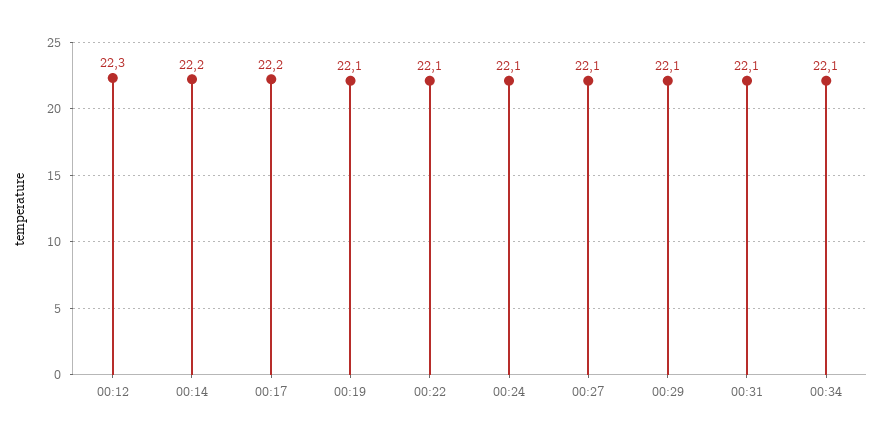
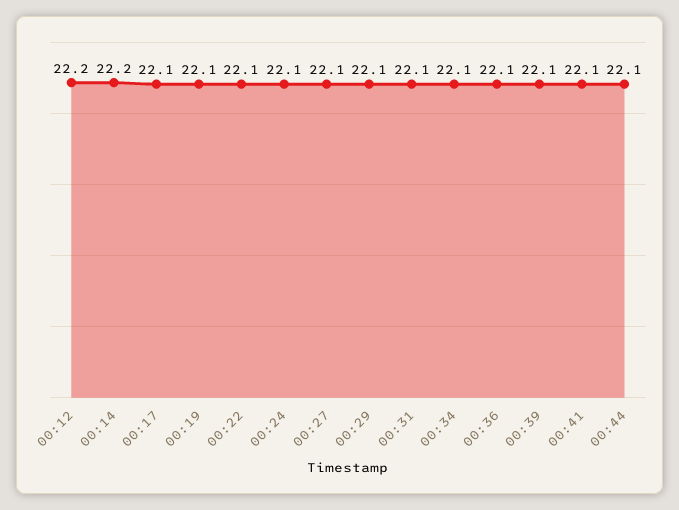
00:12: 22.3 -> 22.2
00:17: 22.2 -> 22.1
00:36: none -> 22.1
00:39: none -> 22.1
00:41: none -> 22.1
00:44: none -> 22.1

